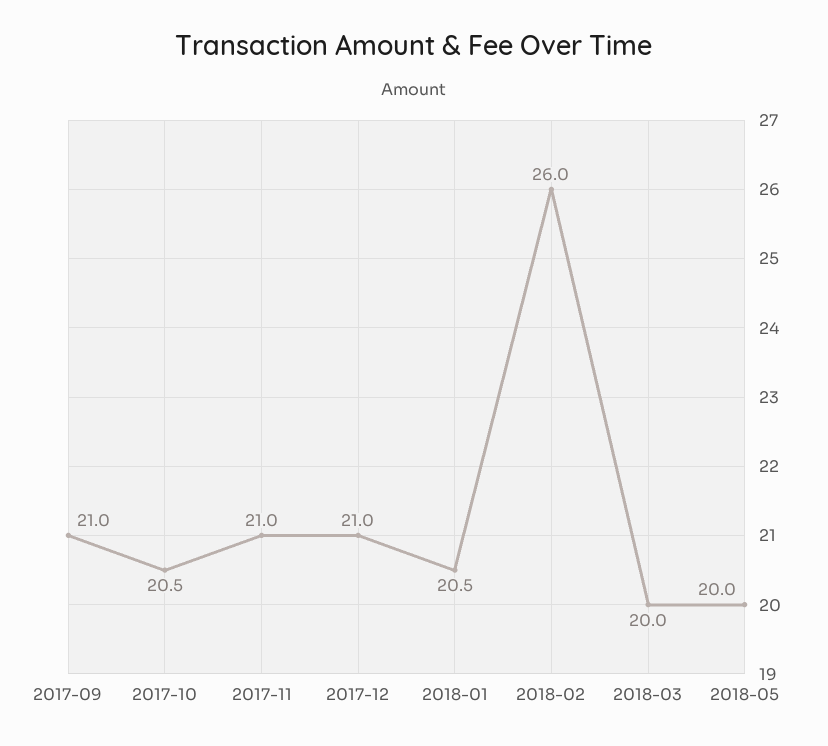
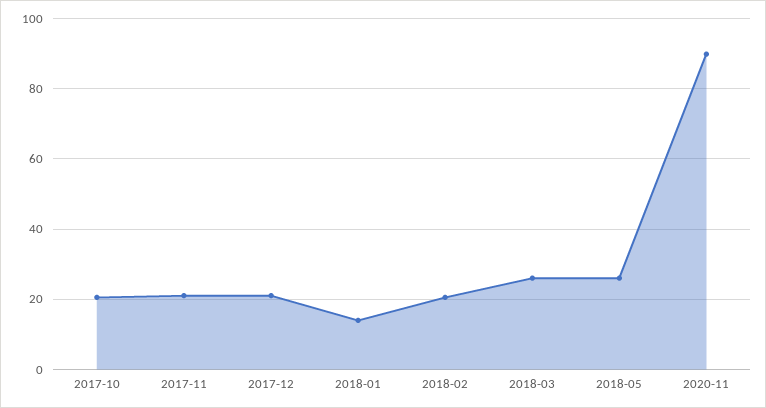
2017-09: 21 -> none
2018-01: 20.5 -> 14
2018-02: 26 -> 20
2018-03: 20 -> 26
2018-05: 20 -> 26
2020-11: none -> 90

